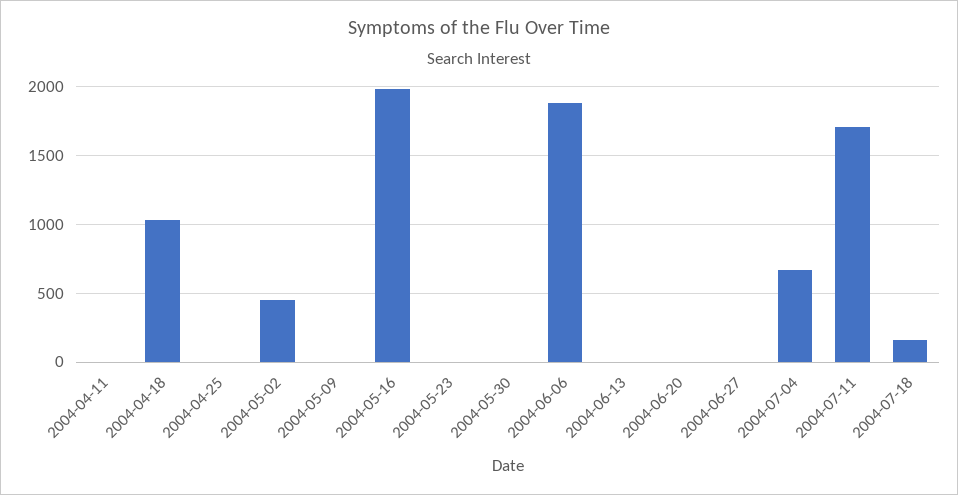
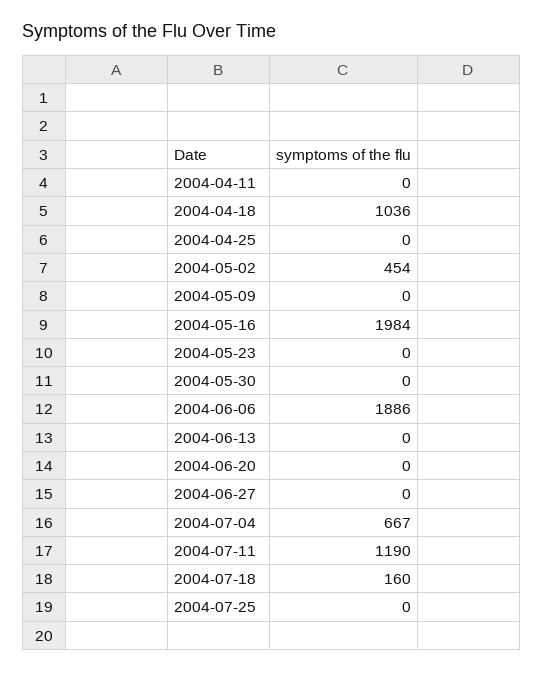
2004-07-11: 1700 -> 1190
2004-07-25: none -> 0

